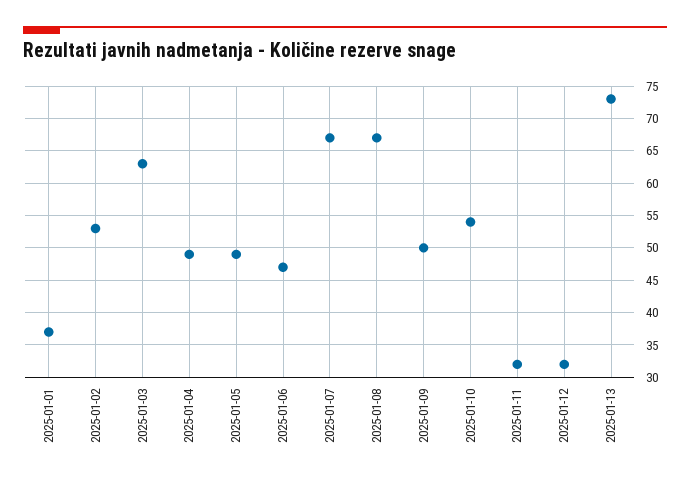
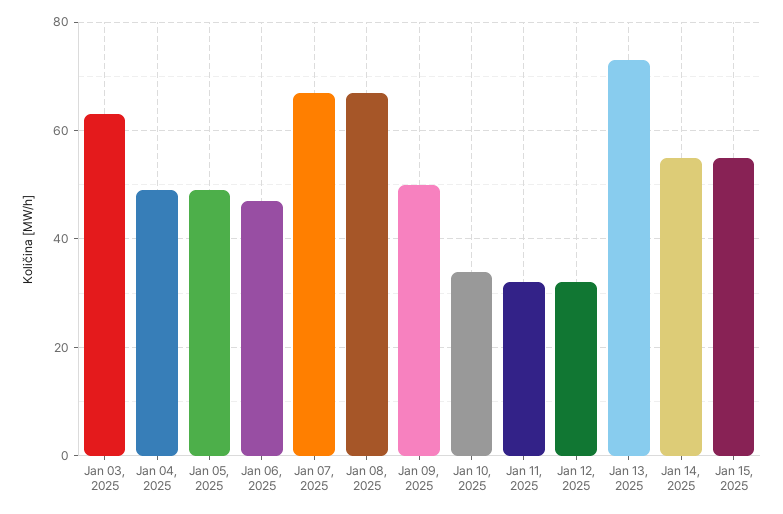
2025-01-01: 37 -> none
2025-01-02: 53 -> none
2025-01-10: 54 -> 35
Jan 14, 2025: none -> 55
Jan 15, 2025: none -> 55

